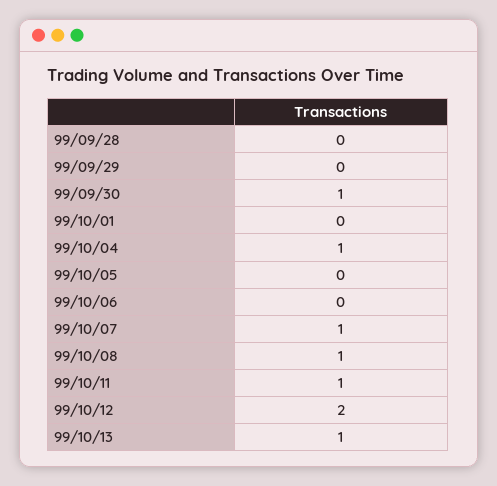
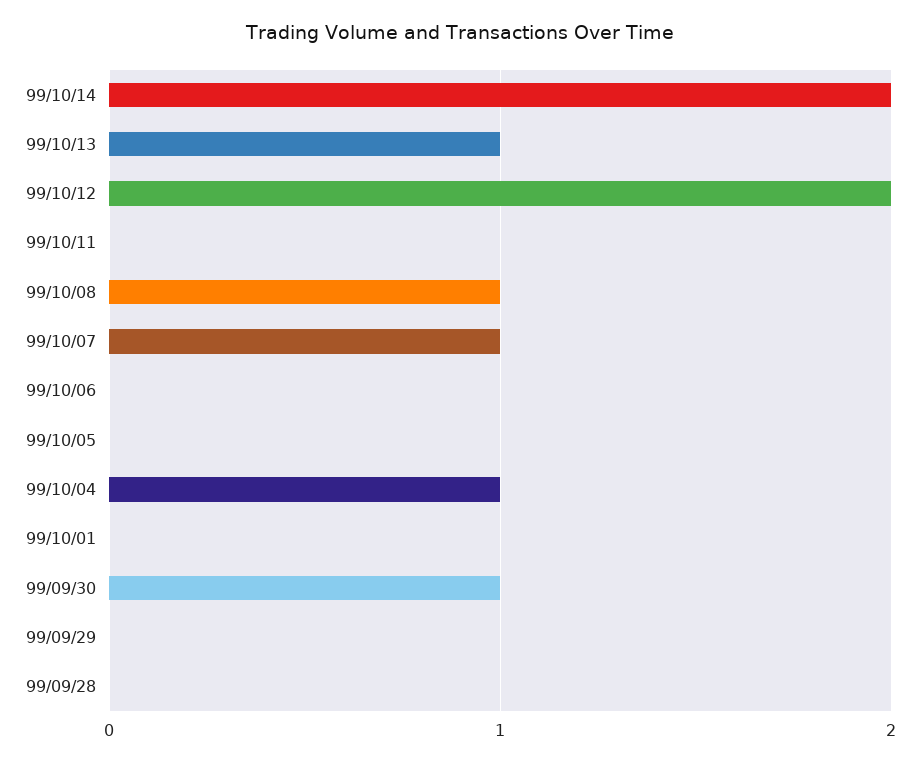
99/10/11: 1 -> 0
99/10/14: none -> 2

